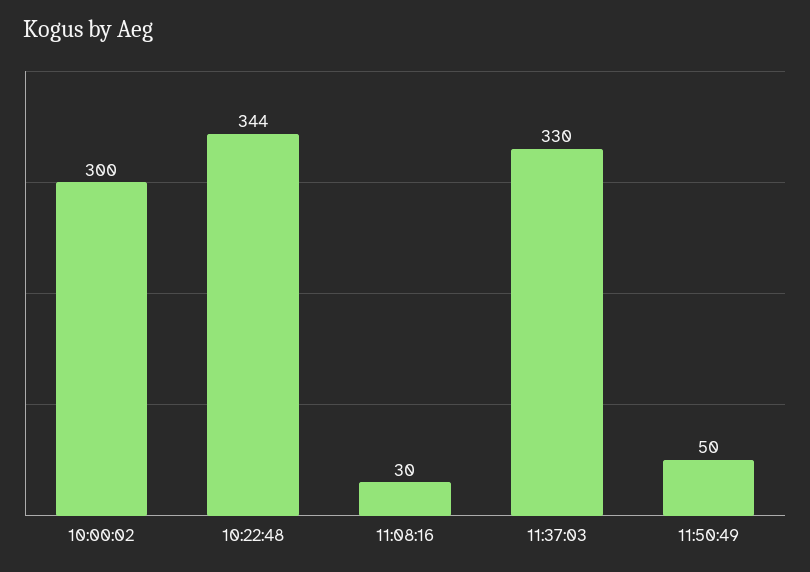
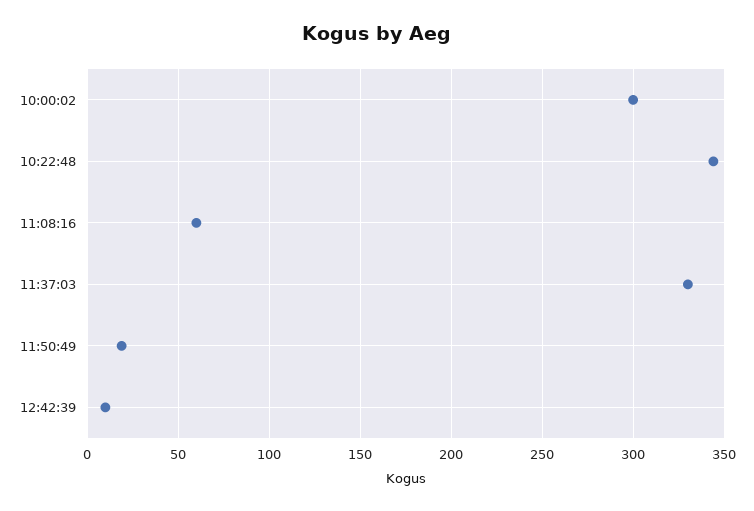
11:08:16: 30 -> 60
11:50:49: 50 -> 20
12:42:39: none -> 10

